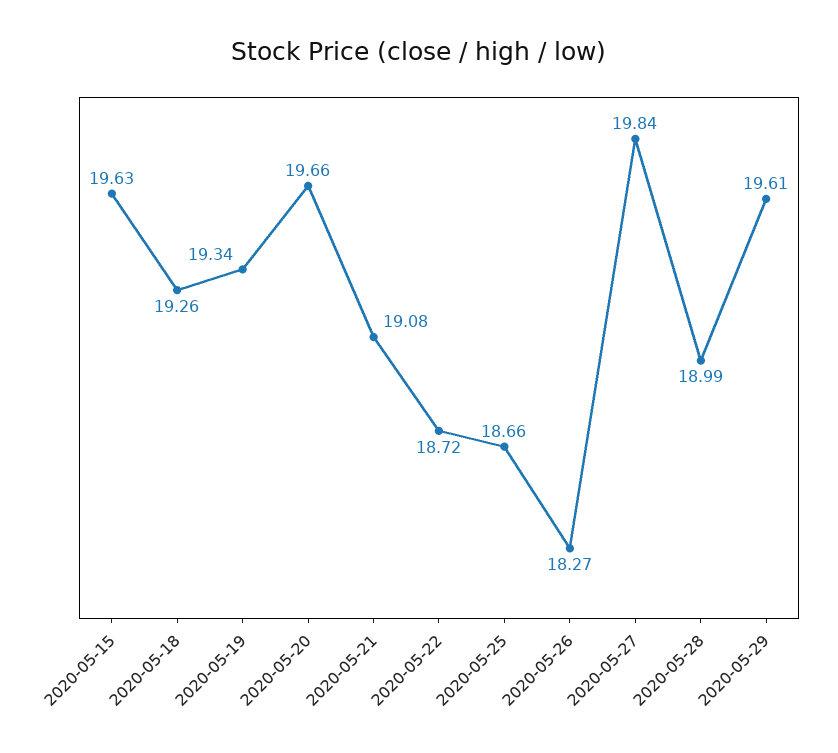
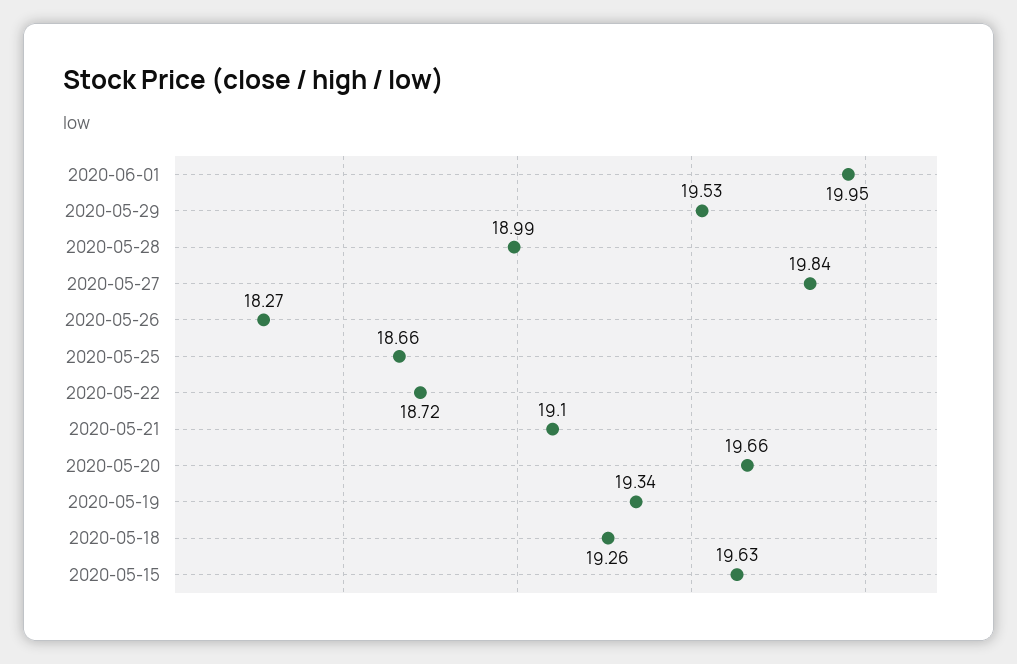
2020-05-21: 19.08 -> 19.1
2020-05-29: 19.61 -> 19.53
2020-06-01: none -> 19.95

